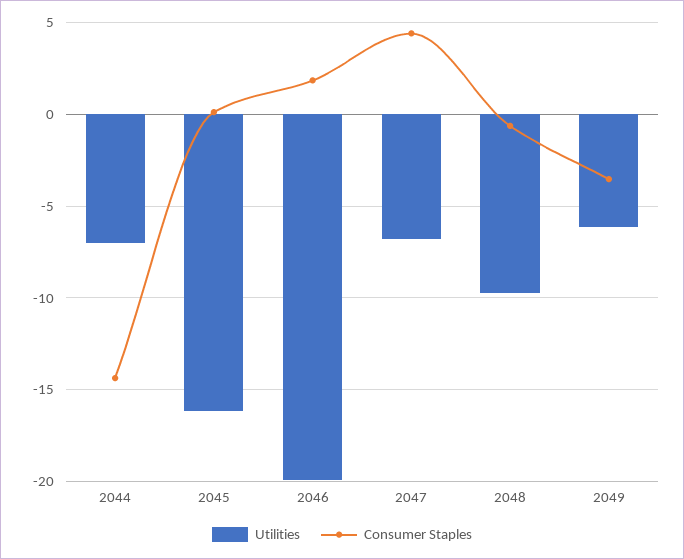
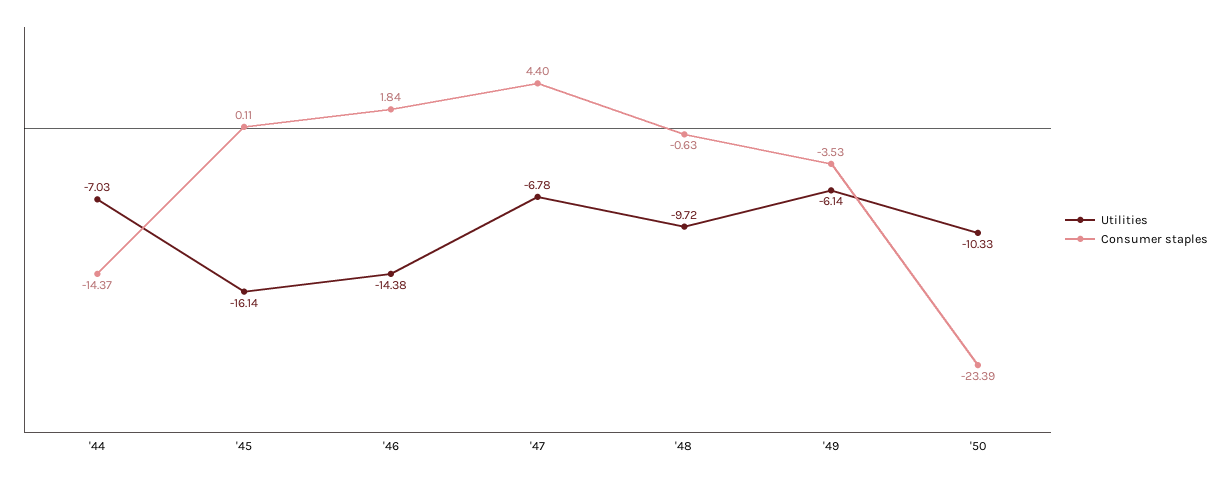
Utilities, 2046: -20 -> -14.38
Utilities, '50: none -> -10.33
Consumer Staples, '50: none -> -23.39

